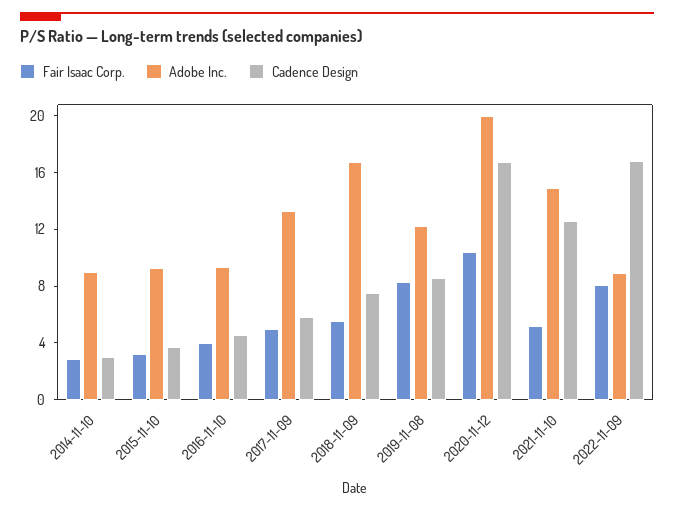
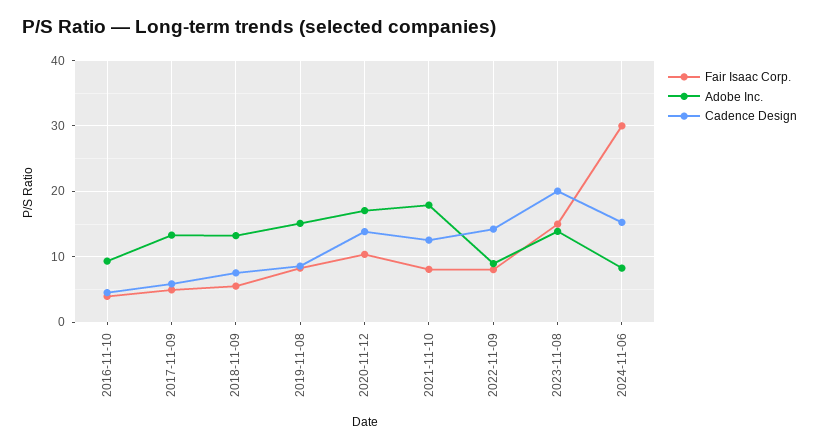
Fair Isaac Corp., 2014-11-10: 3 -> none
Adobe Inc., 2014-11-10: 9 -> none
Cadence Design, 2014-11-10: 3 -> none
Fair Isaac Corp., 2015-11-10: 3 -> none
Adobe Inc., 2015-11-10: 9 -> none
Cadence Design, 2015-11-10: 4 -> none
Adobe Inc., 2018-11-09: 17 -> 13
Adobe Inc., 2019-11-08: 12 -> 15
Adobe Inc., 2020-11-12: 20 -> 17
Cadence Design, 2020-11-12: 17 -> 14
Fair Isaac Corp., 2021-11-10: 5 -> 8
Adobe Inc., 2021-11-10: 15 -> 18
Cadence Design, 2022-11-09: 17 -> 14
Fair Isaac Corp., 2023-11-08: none -> 15
Adobe Inc., 2023-11-08: none -> 14
Cadence Design, 2023-11-08: none -> 20
Fair Isaac Corp., 2024-11-06: none -> 30
Adobe Inc., 2024-11-06: none -> 8
Cadence Design, 2024-11-06: none -> 15

